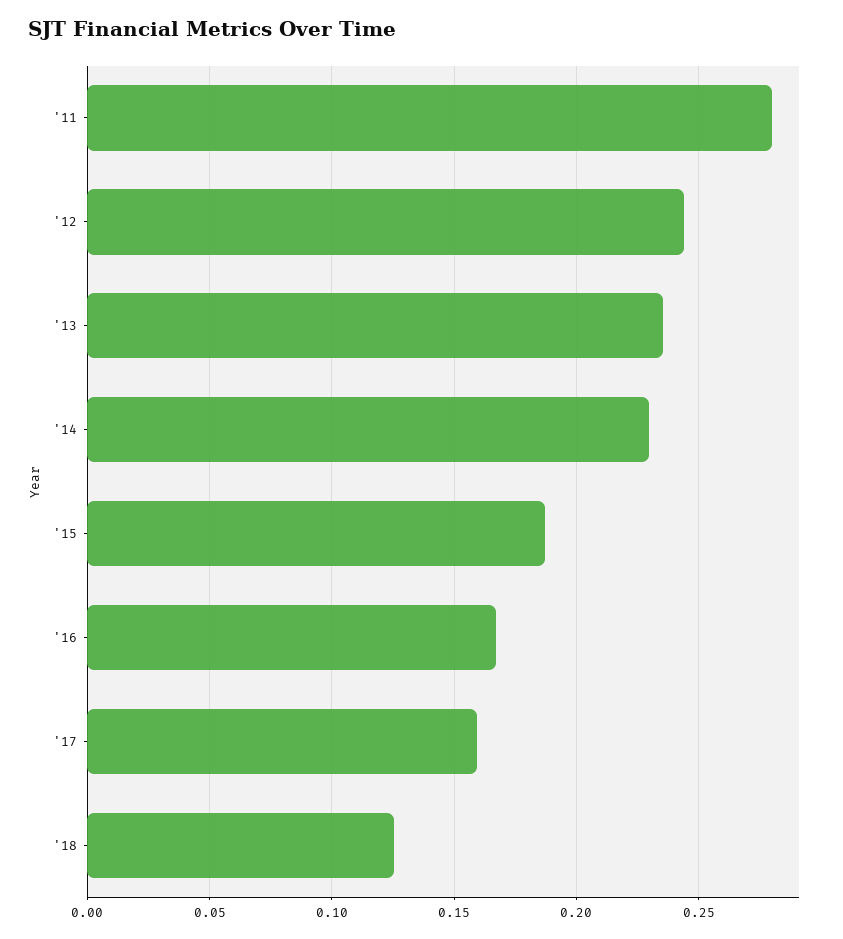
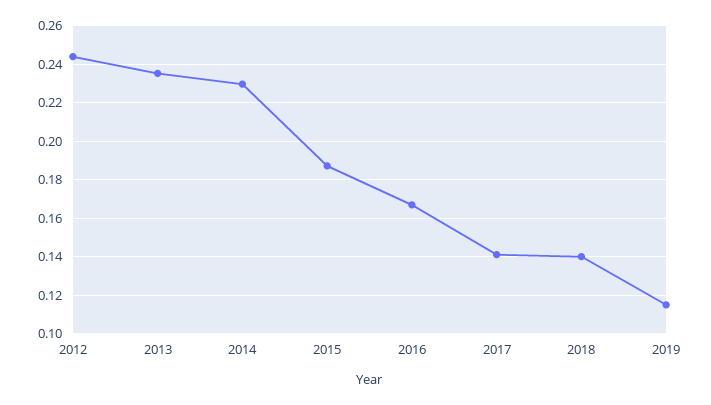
'11: 0.28 -> none
'17: 0.16 -> 0.14
'18: 0.125 -> 0.14
2019: none -> 0.115

